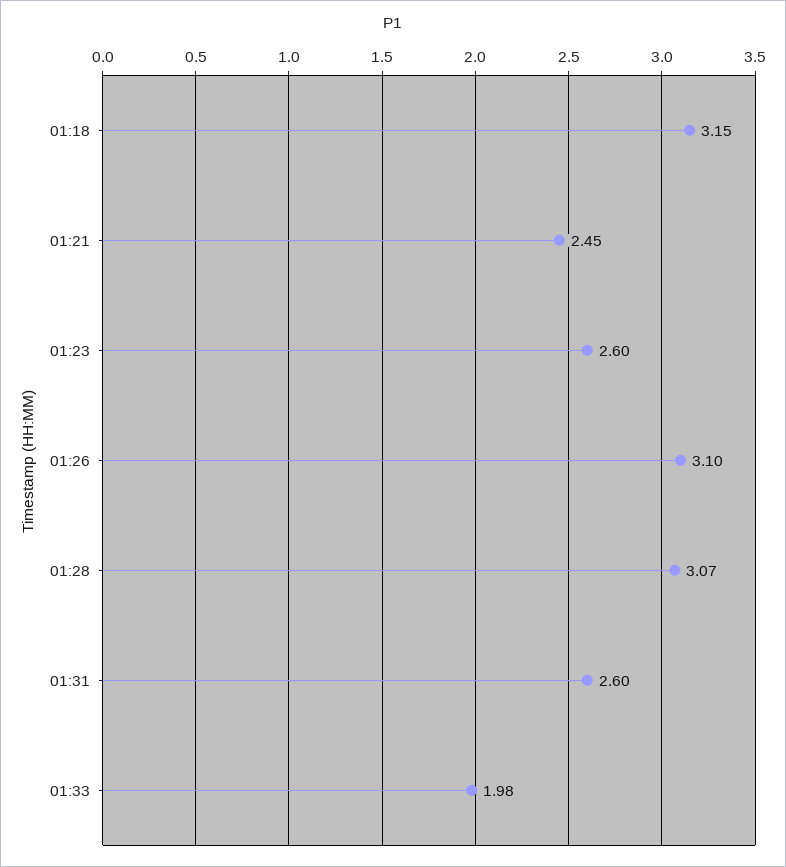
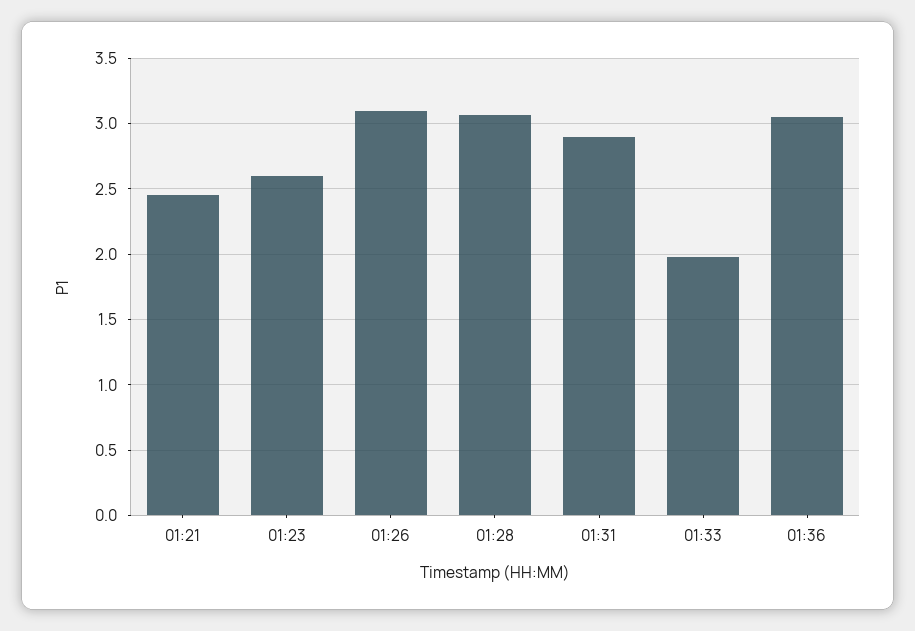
01:18: 3.15 -> none
01:31: 2.6 -> 2.9
01:36: none -> 3.05

